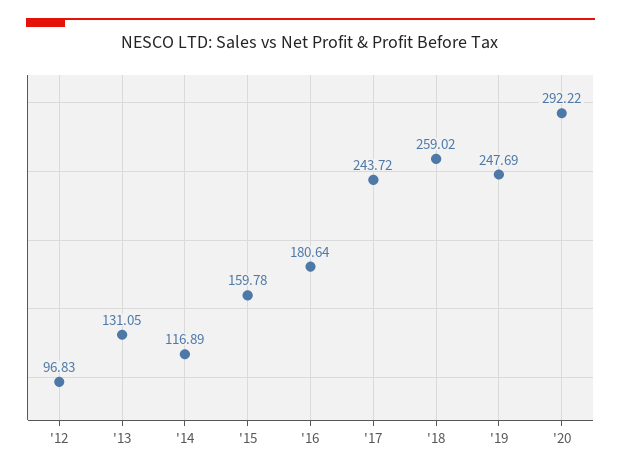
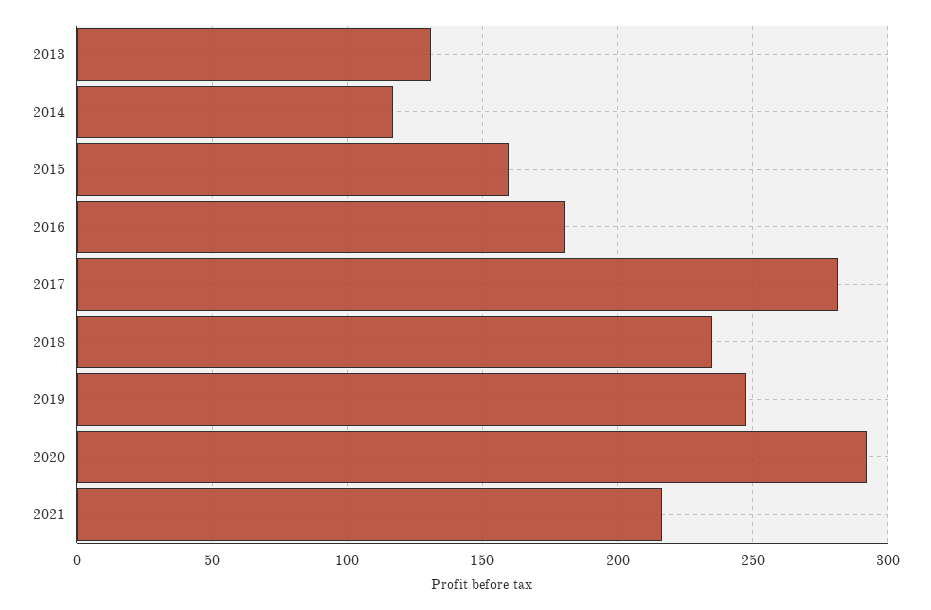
'12: 96.83 -> none
'17: 243.72 -> 280
'18: 259.02 -> 235
2021: none -> 215

